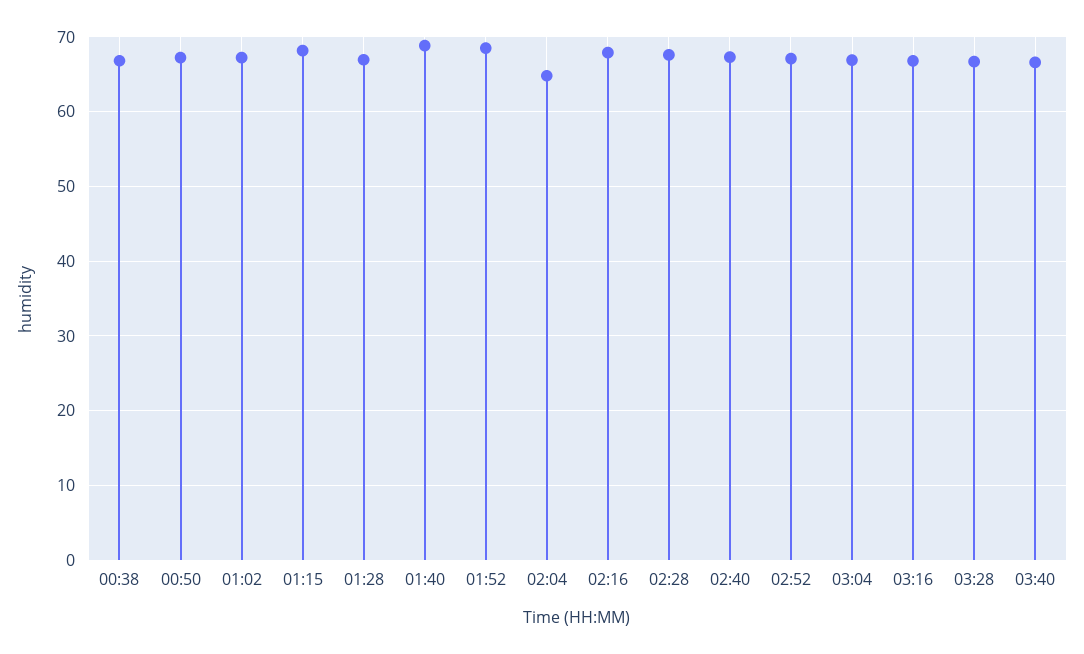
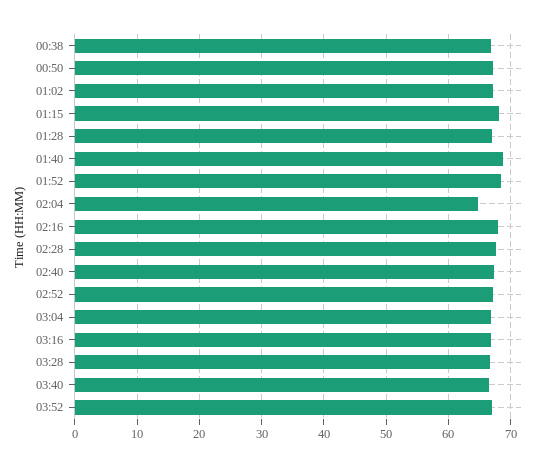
03:52: none -> 67

